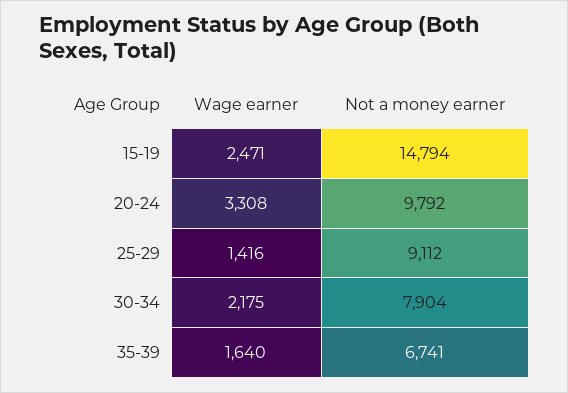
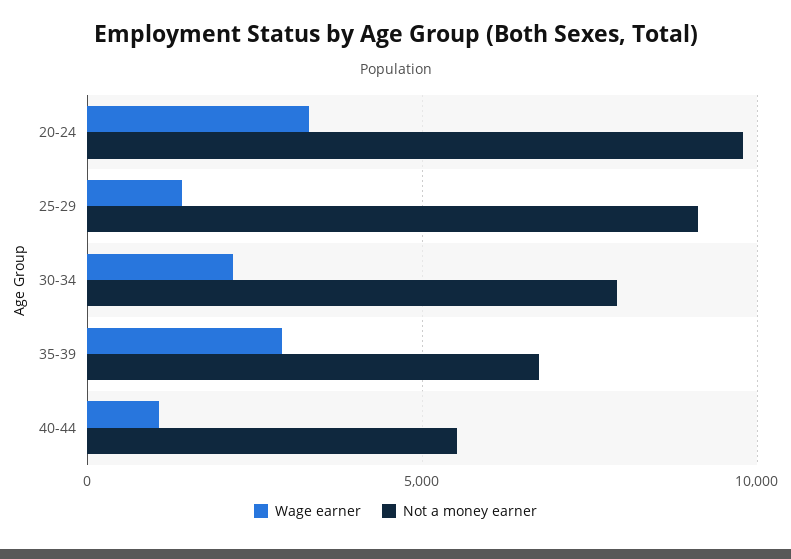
Wage earner, 15-19: 2471 -> none
Not a money earner, 15-19: 14794 -> none
Wage earner, 35-39: 1640 -> 3000
Wage earner, 40-44: none -> 1000
Not a money earner, 40-44: none -> 5500

